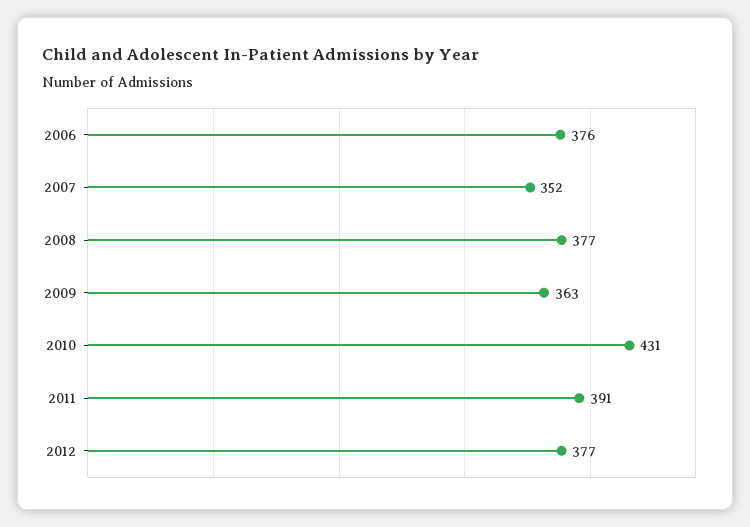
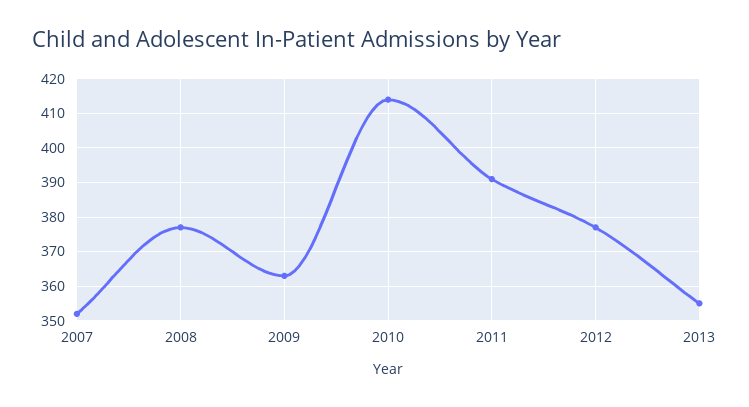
2006: 376 -> none
2010: 431 -> 415
2013: none -> 355

